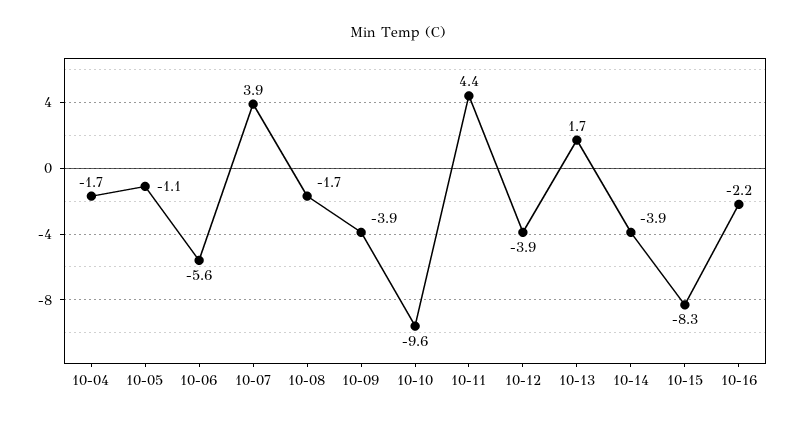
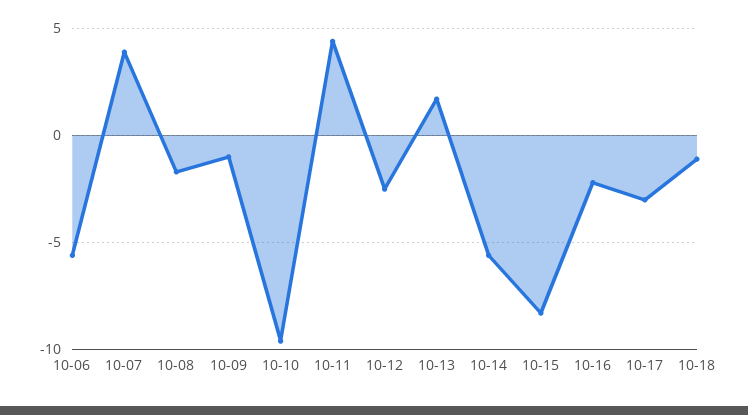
10-04: -1.7 -> none
10-05: -1.1 -> none
10-09: -3.9 -> -1
10-12: -3.9 -> -2.5
10-14: -3.9 -> -5.5
10-17: none -> -3
10-18: none -> -1

